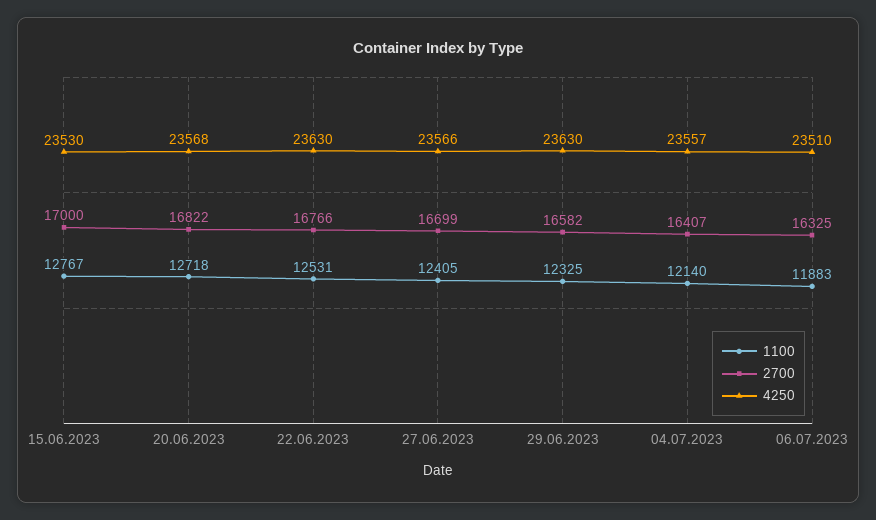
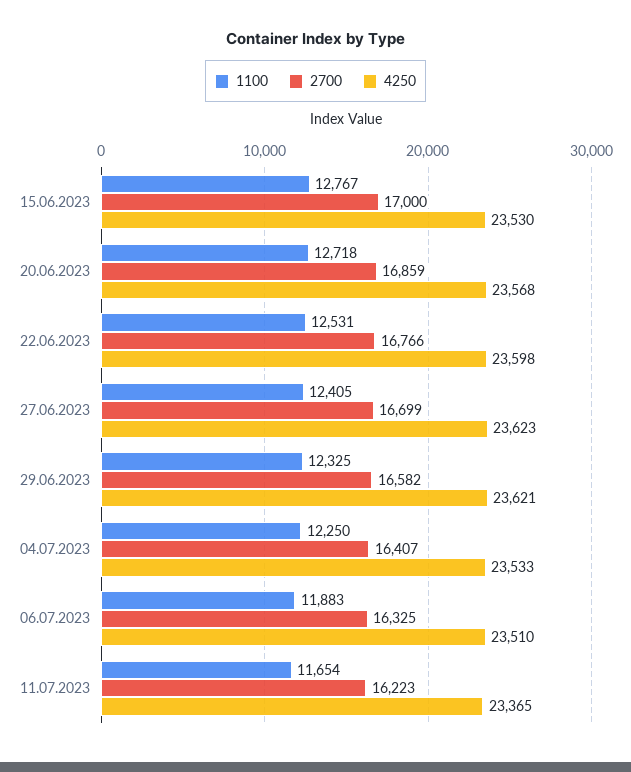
2700, 20.06.2023: 16822 -> 16859
4250, 22.06.2023: 23630 -> 23598
4250, 27.06.2023: 23566 -> 23623
4250, 29.06.2023: 23630 -> 23621
1100, 04.07.2023: 12140 -> 12250
4250, 04.07.2023: 23557 -> 23533
1100, 11.07.2023: none -> 11654
2700, 11.07.2023: none -> 16223
4250, 11.07.2023: none -> 23365

